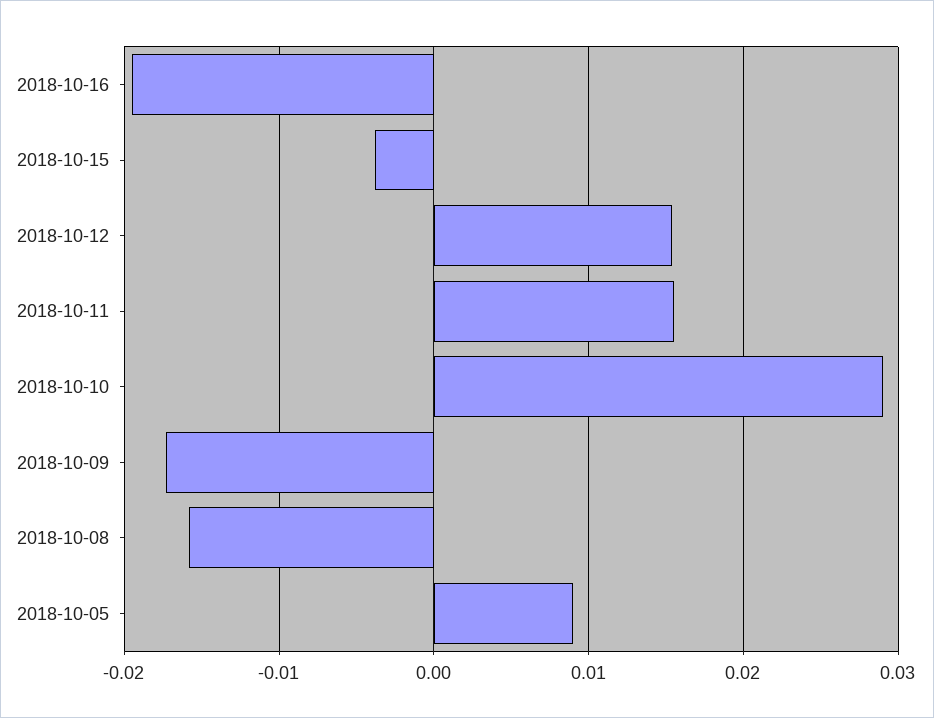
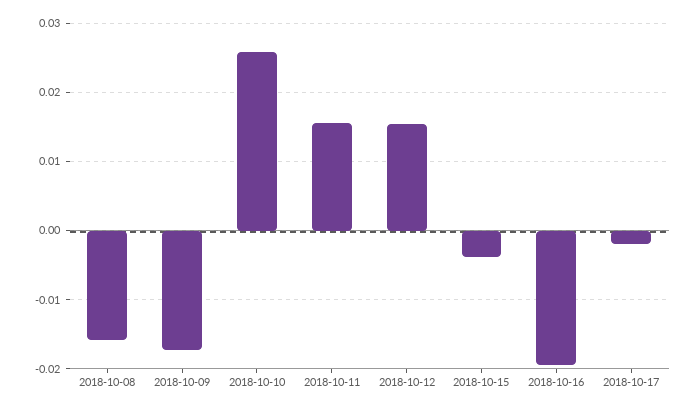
2018-10-10: 0.029 -> 0.026
2018-10-05: 0.009 -> none
2018-10-17: none -> -0.002

